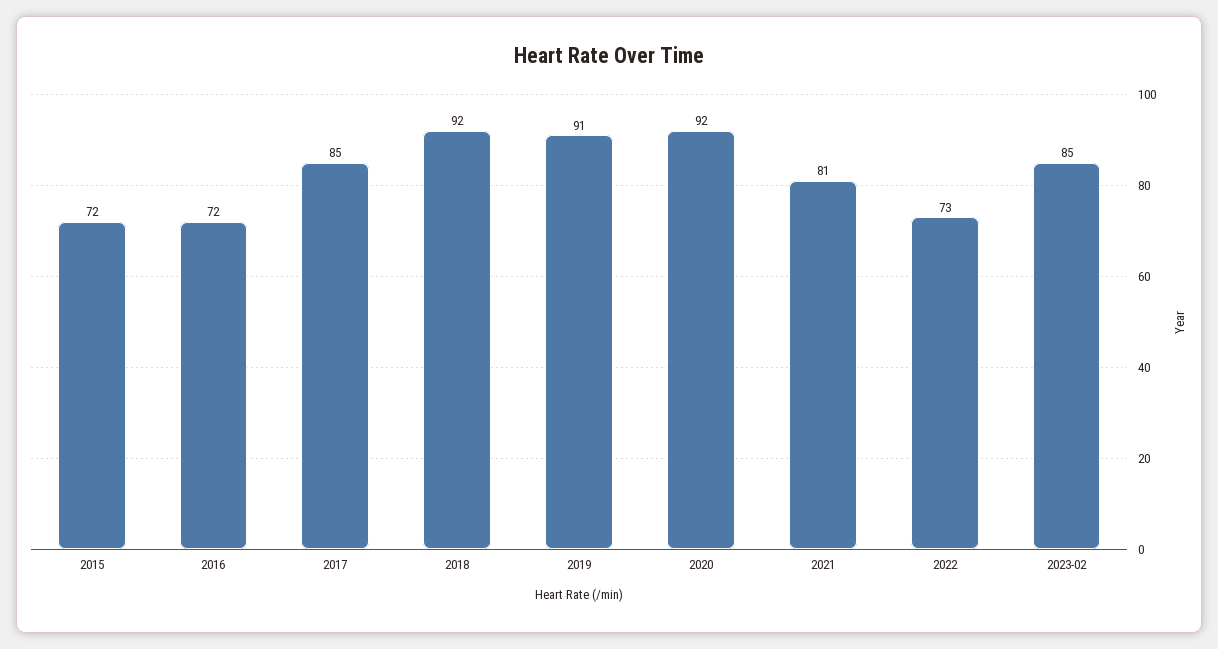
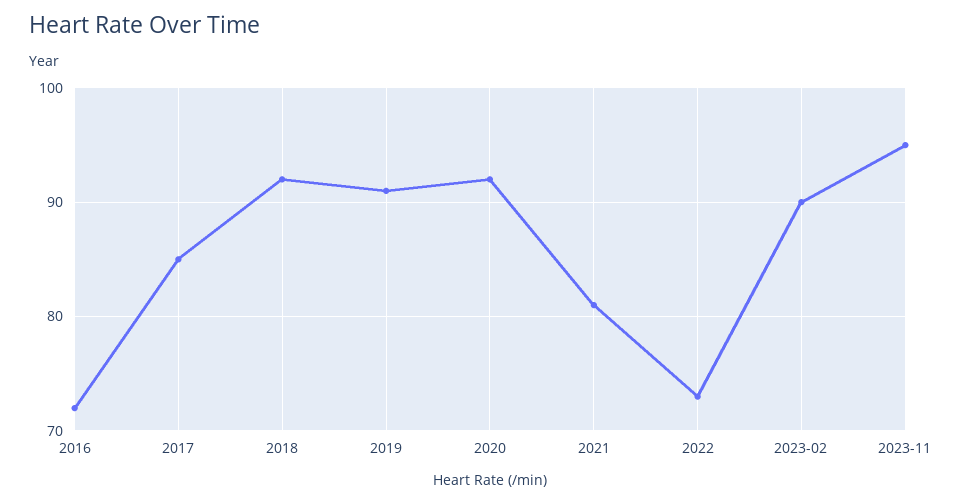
2015: 72 -> none
2023-02: 85 -> 90
2023-11: none -> 95

